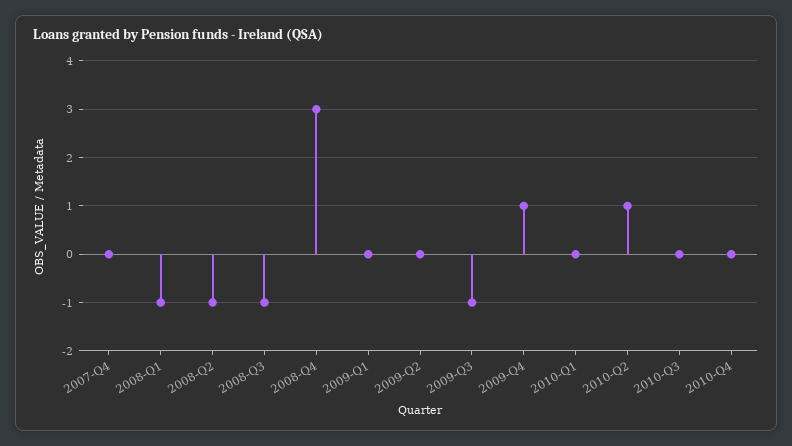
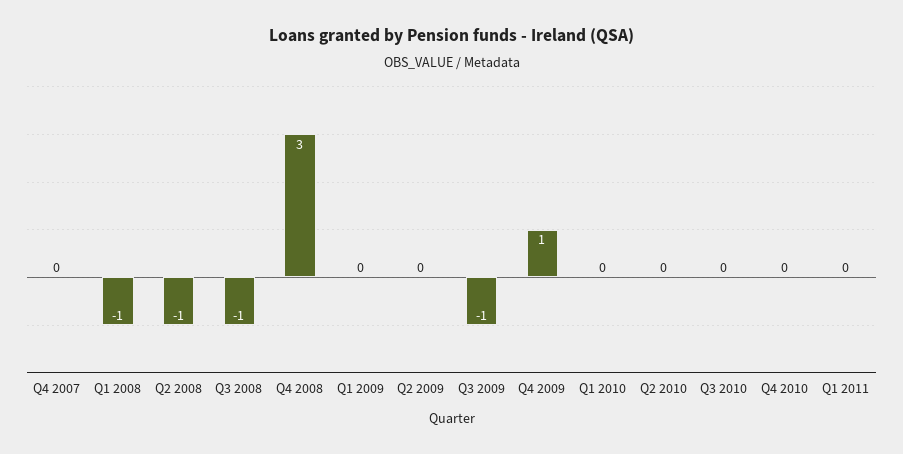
2010-Q2: 1 -> 0
Q1 2011: none -> 0

